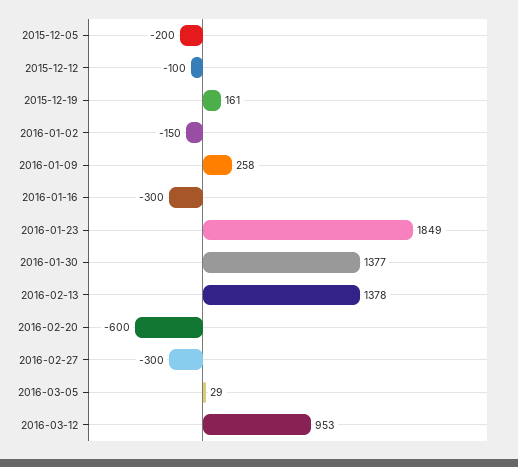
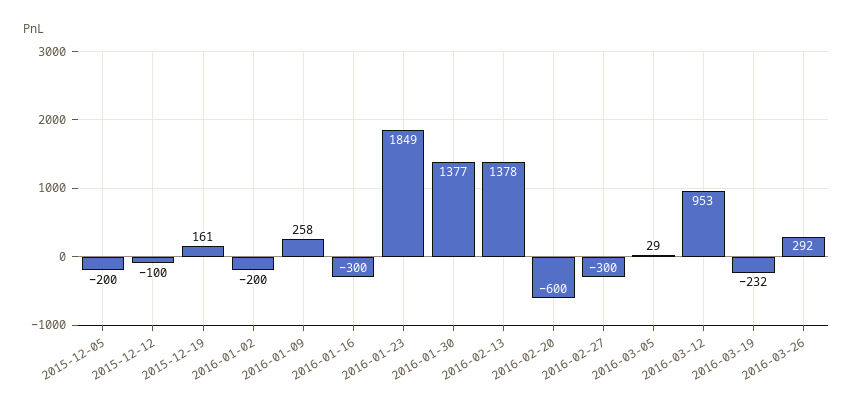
2016-01-02: -150 -> -200
2016-03-19: none -> -232
2016-03-26: none -> 292

